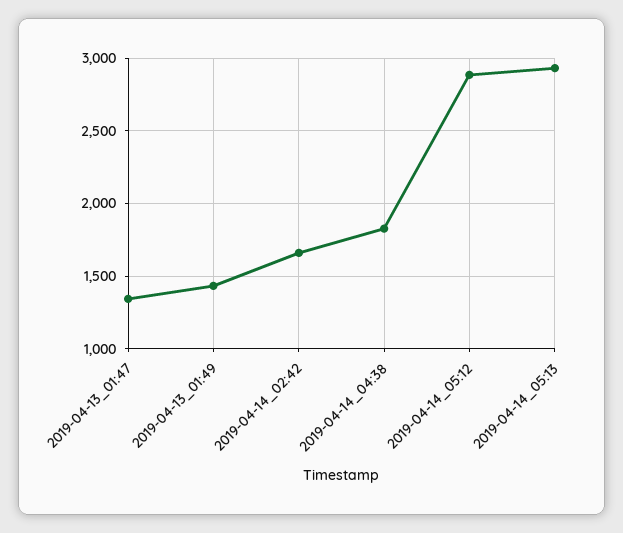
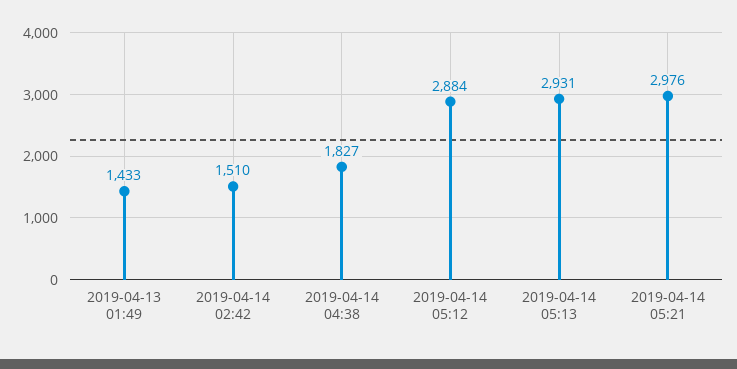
2019-04-13_01:47: 1350 -> none
2019-04-14_02:42: 1650 -> 1510
2019-04-14 05:21: none -> 2976

